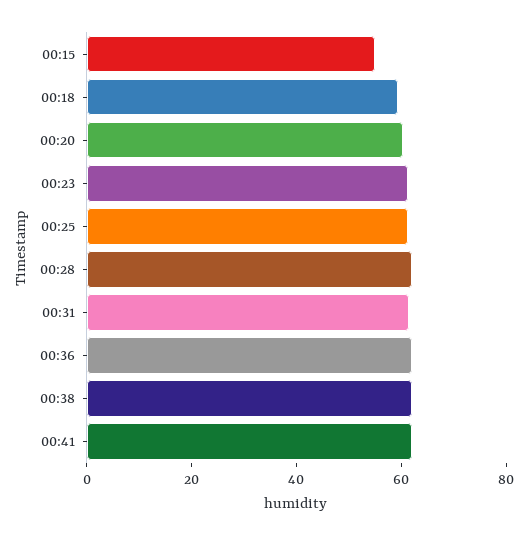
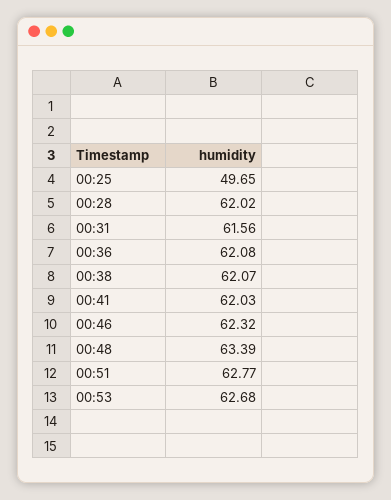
00:15: 55 -> none
00:18: 60 -> none
00:20: 60 -> none
00:23: 60 -> none
00:25: 60 -> 49.65
00:46: none -> 62.32
00:48: none -> 63.39
00:51: none -> 62.77
00:53: none -> 62.68

